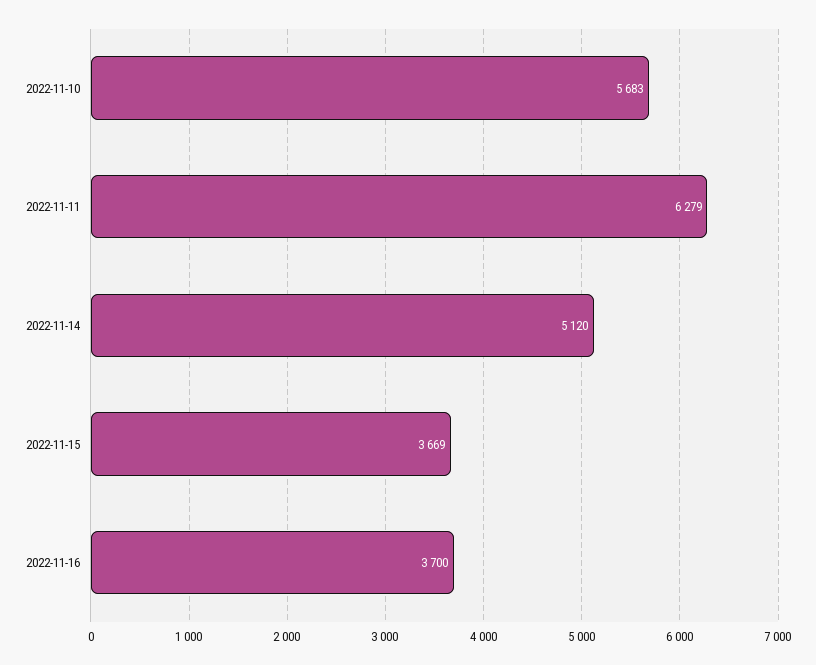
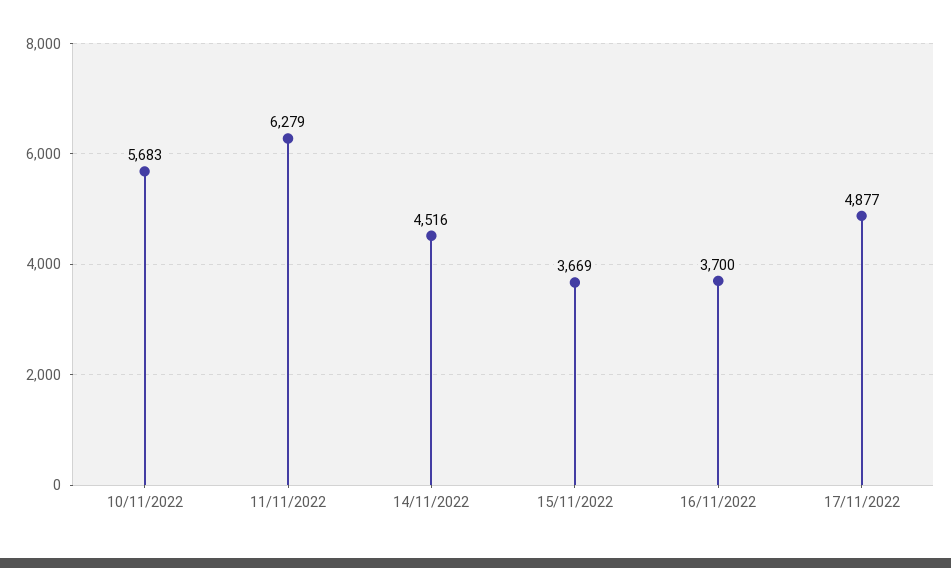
2022-11-14: 5120 -> 4516
17/11/2022: none -> 4877

